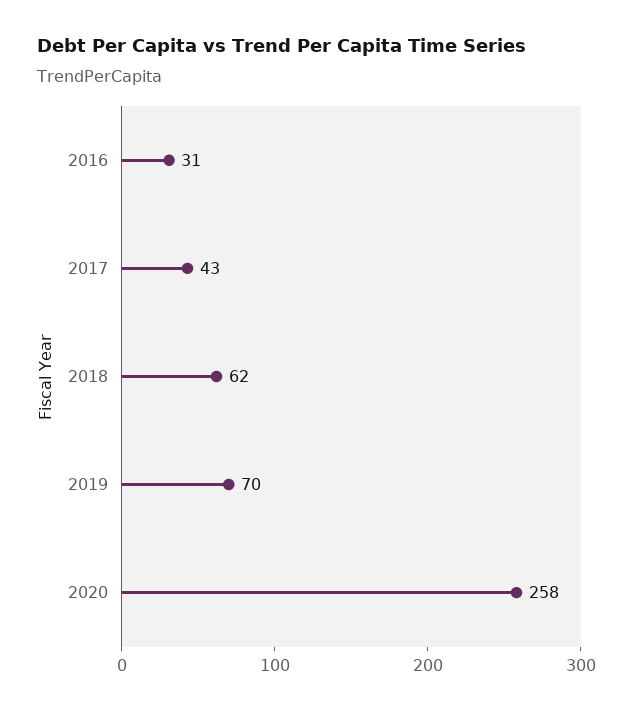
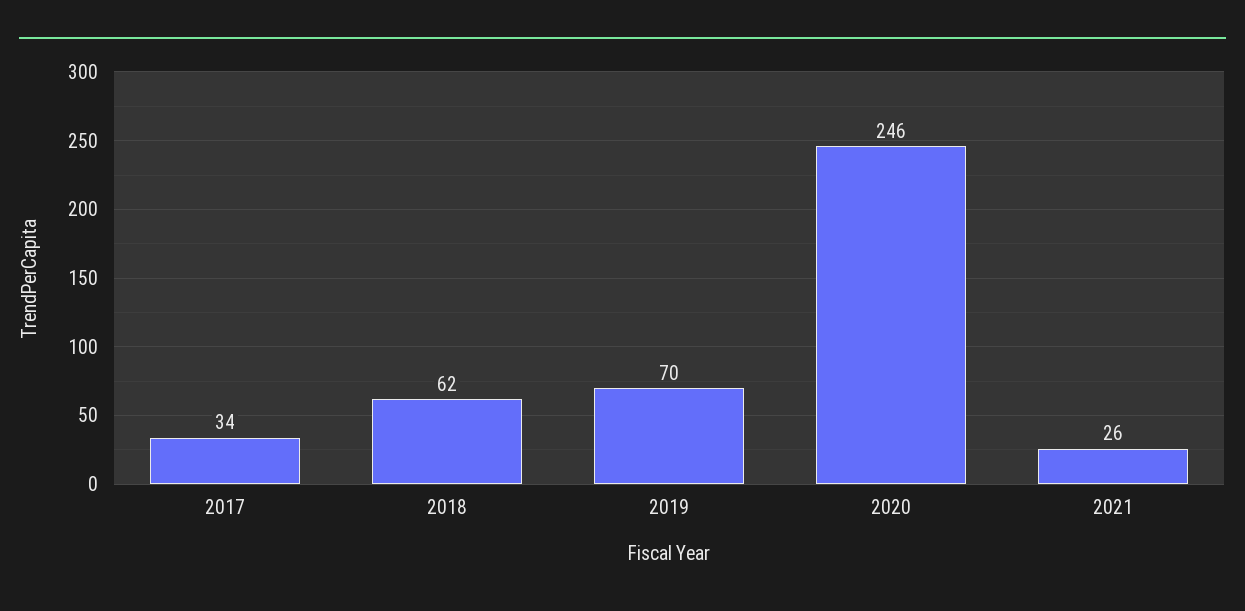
2016: 31 -> none
2017: 43 -> 34
2020: 258 -> 246
2021: none -> 26

